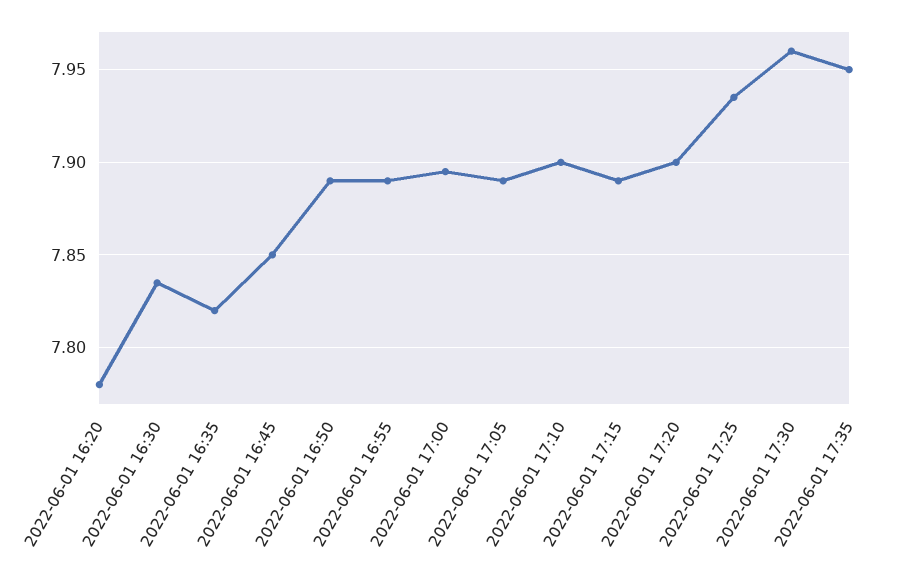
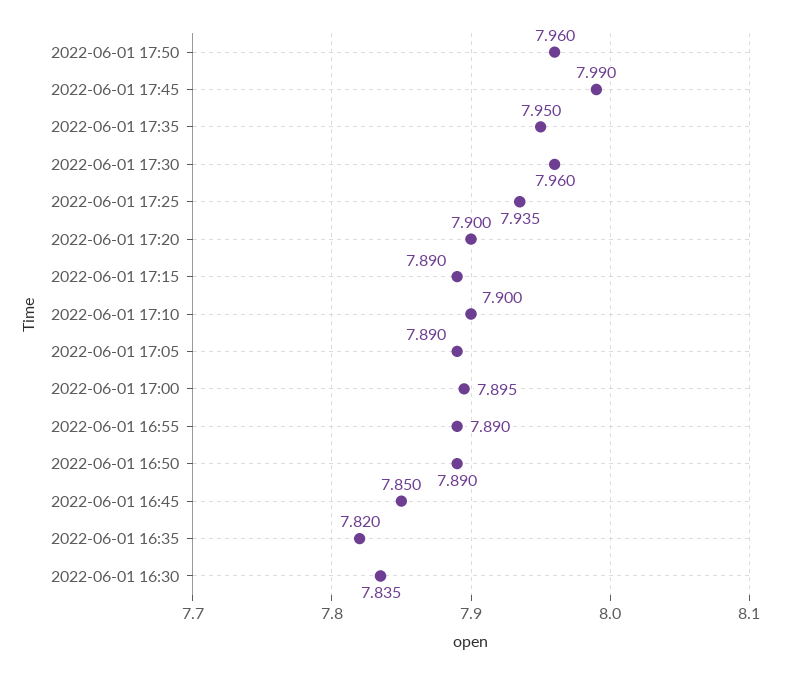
2022-06-01 16:20: 7.78 -> none
2022-06-01 17:50: none -> 7.96
2022-06-01 17:45: none -> 7.99

